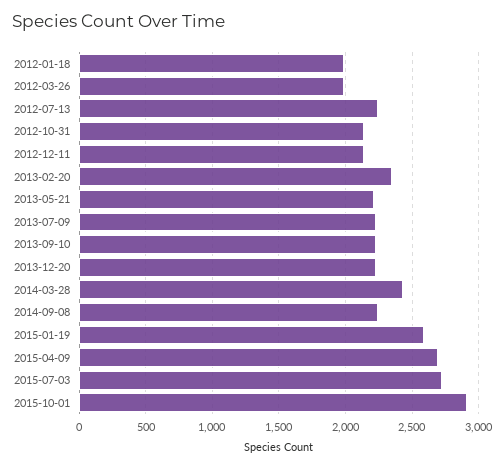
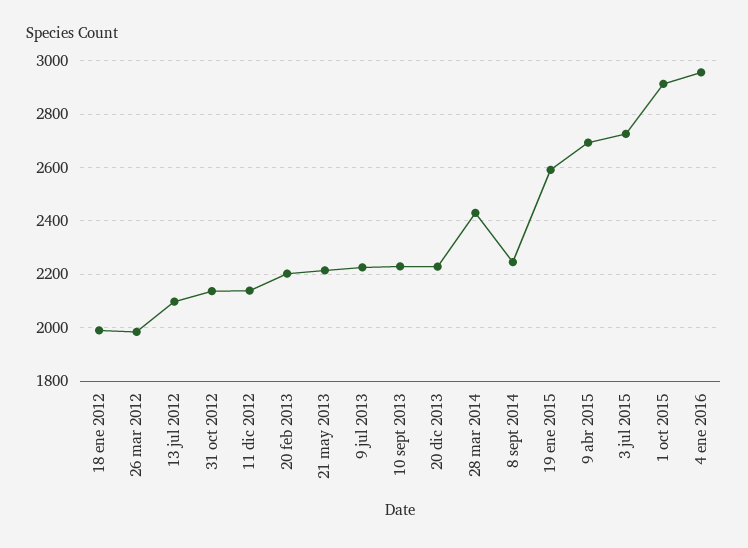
2012-07-13: 2250 -> 2100
2013-02-20: 2350 -> 2200
4 ene 2016: none -> 2950

